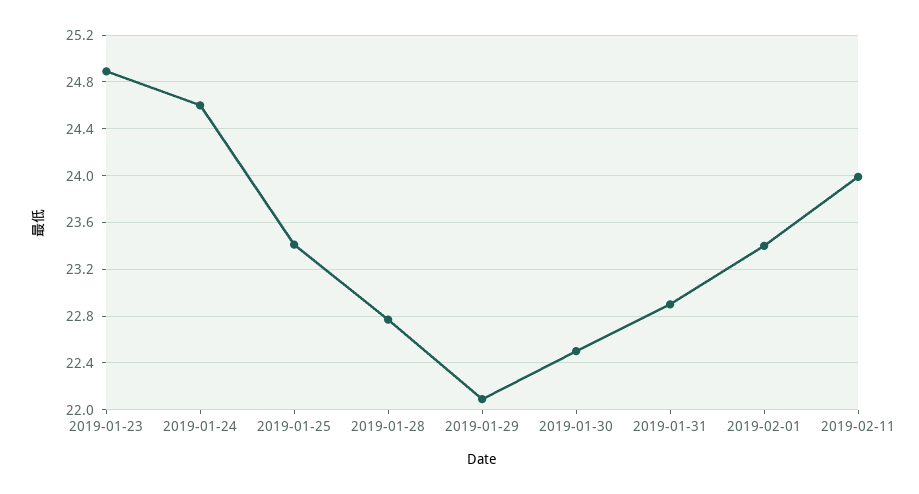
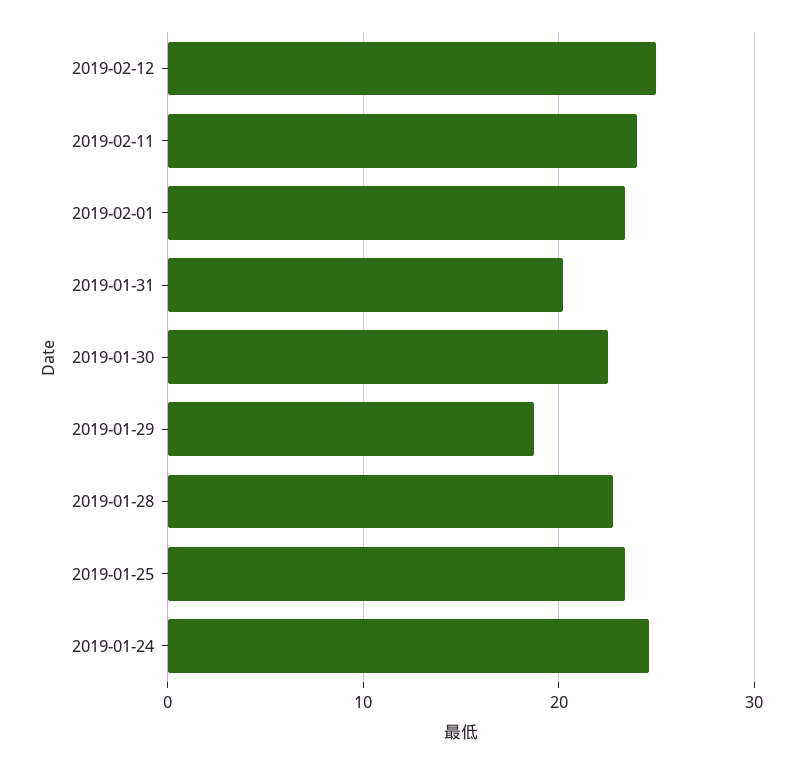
2019-01-23: 24.9 -> none
2019-01-29: 22.1 -> 19
2019-01-31: 22.9 -> 20
2019-02-12: none -> 25

